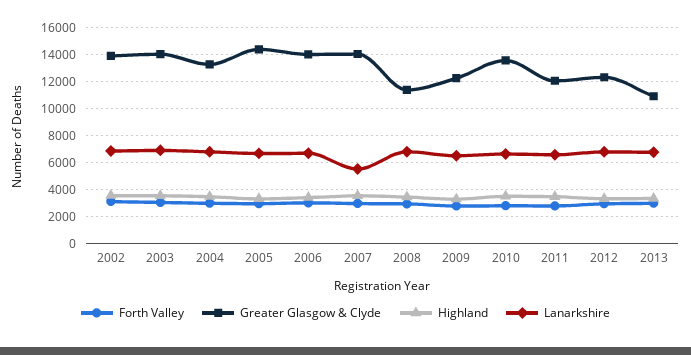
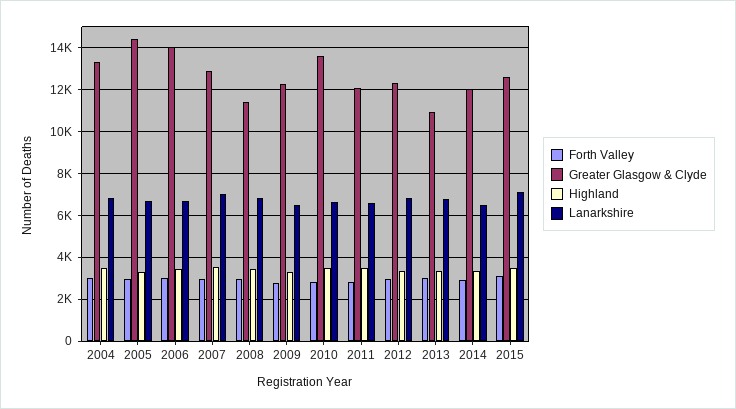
Forth Valley, 2002: 3000 -> none
Greater Glasgow & Clyde, 2002: 14000 -> none
Highland, 2002: 3500 -> none
Lanarkshire, 2002: 7000 -> none
Forth Valley, 2003: 3000 -> none
Greater Glasgow & Clyde, 2003: 14000 -> none
Highland, 2003: 3500 -> none
Lanarkshire, 2003: 7000 -> none
Greater Glasgow & Clyde, 2007: 14000 -> 13000
Lanarkshire, 2007: 5500 -> 7000
Forth Valley, 2014: none -> 3000
Greater Glasgow & Clyde, 2014: none -> 12000
Highland, 2014: none -> 3500
Lanarkshire, 2014: none -> 6500
Forth Valley, 2015: none -> 3000
Greater Glasgow & Clyde, 2015: none -> 12500
Highland, 2015: none -> 3500
Lanarkshire, 2015: none -> 7000

